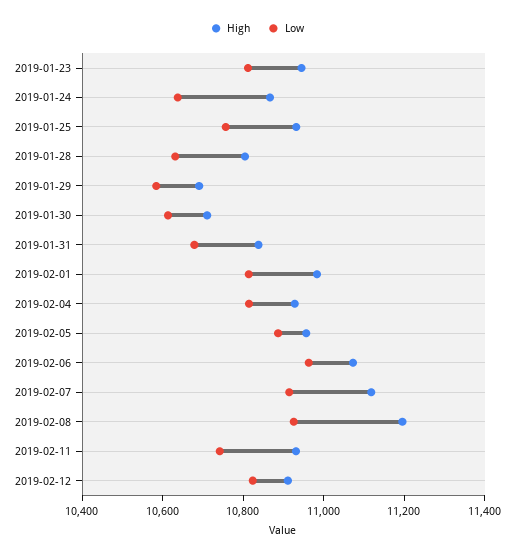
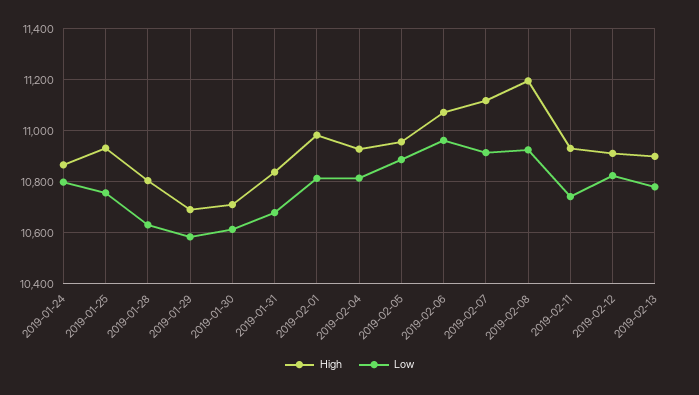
High, 2019-01-23: 10950 -> none
Low, 2019-01-23: 10800 -> none
Low, 2019-01-24: 10650 -> 10800
High, 2019-02-13: none -> 10900
Low, 2019-02-13: none -> 10775

